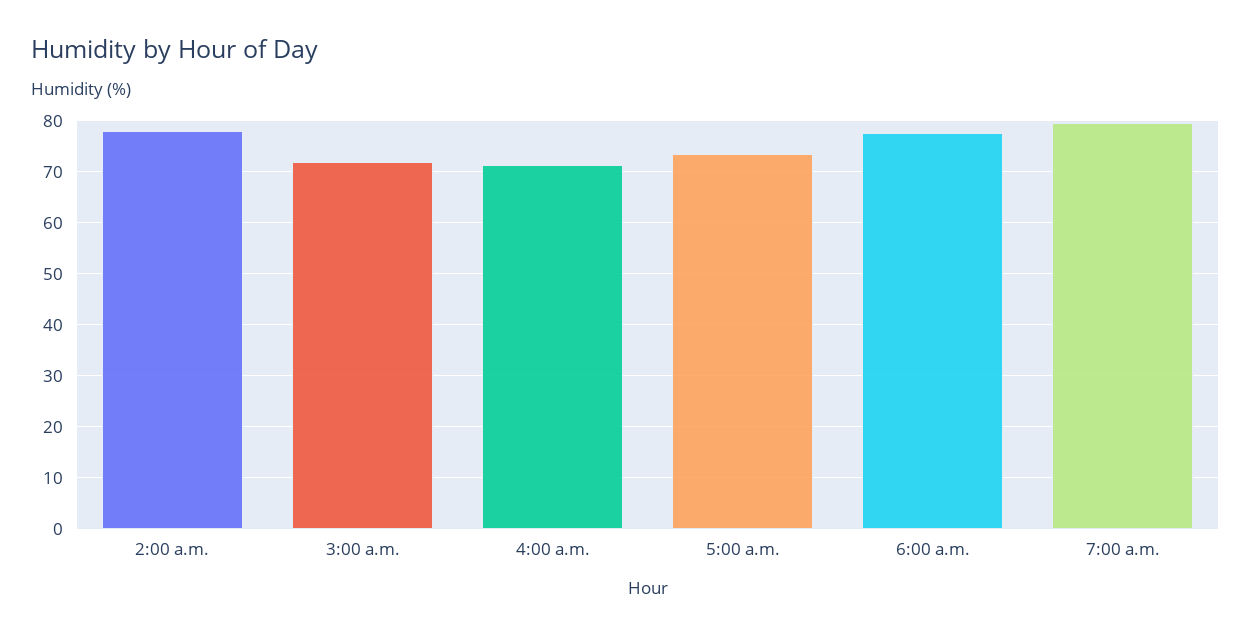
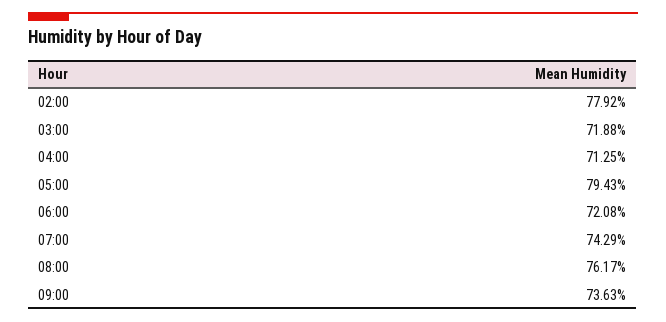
5:00 a.m.: 74 -> 79.43
6:00 a.m.: 78 -> 72.08
7:00 a.m.: 80 -> 74.29
08:00: none -> 76.17
09:00: none -> 73.63

